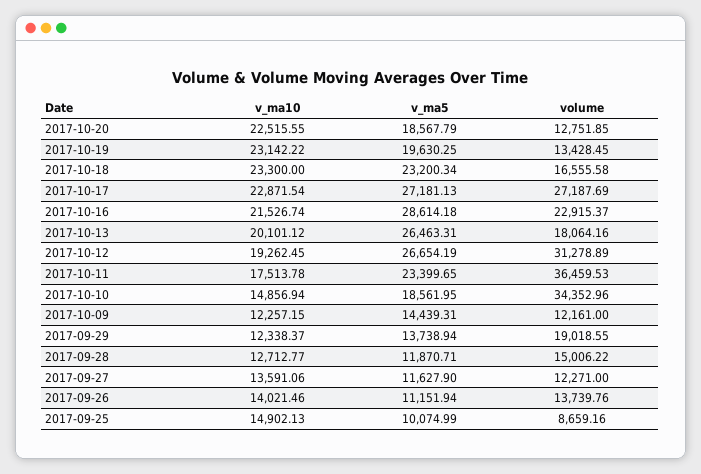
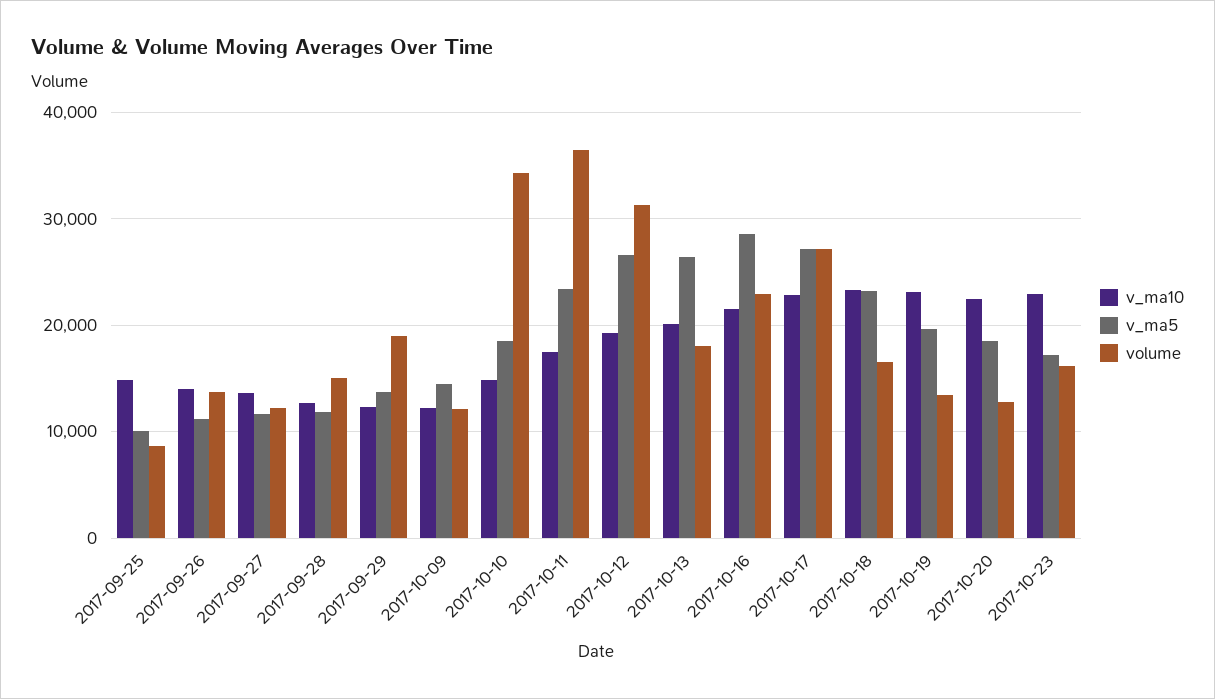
v_ma10, 2017-10-23: none -> 23000
v_ma5, 2017-10-23: none -> 17000
volume, 2017-10-23: none -> 16000

